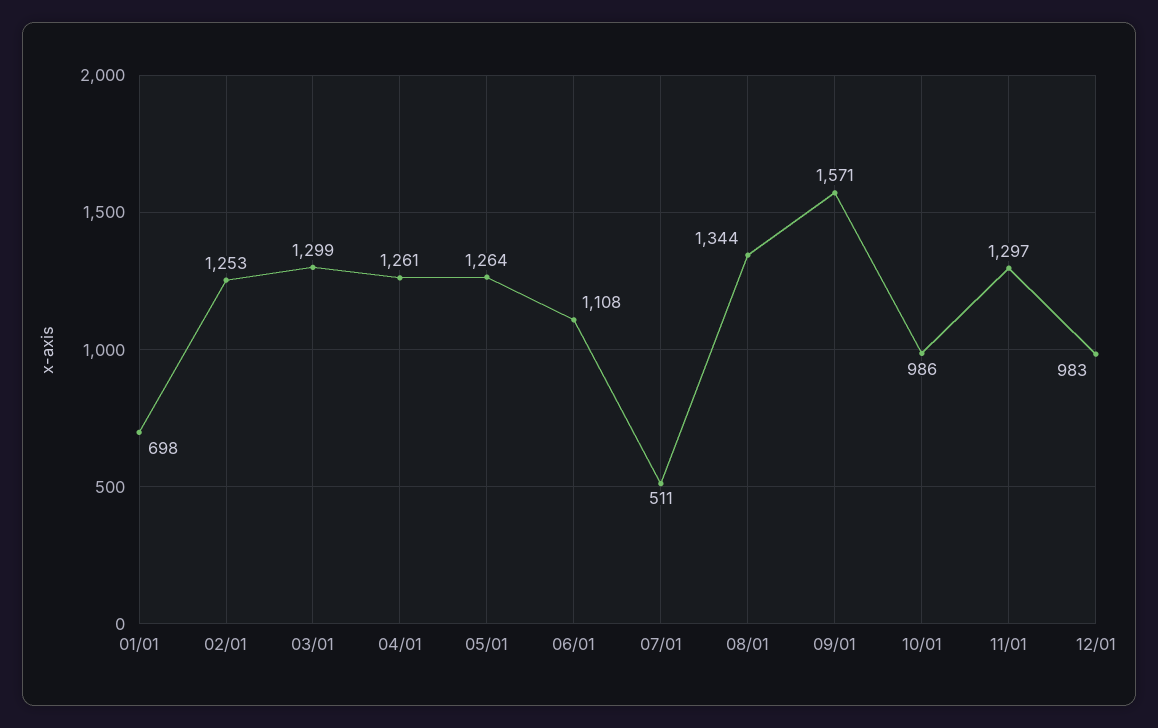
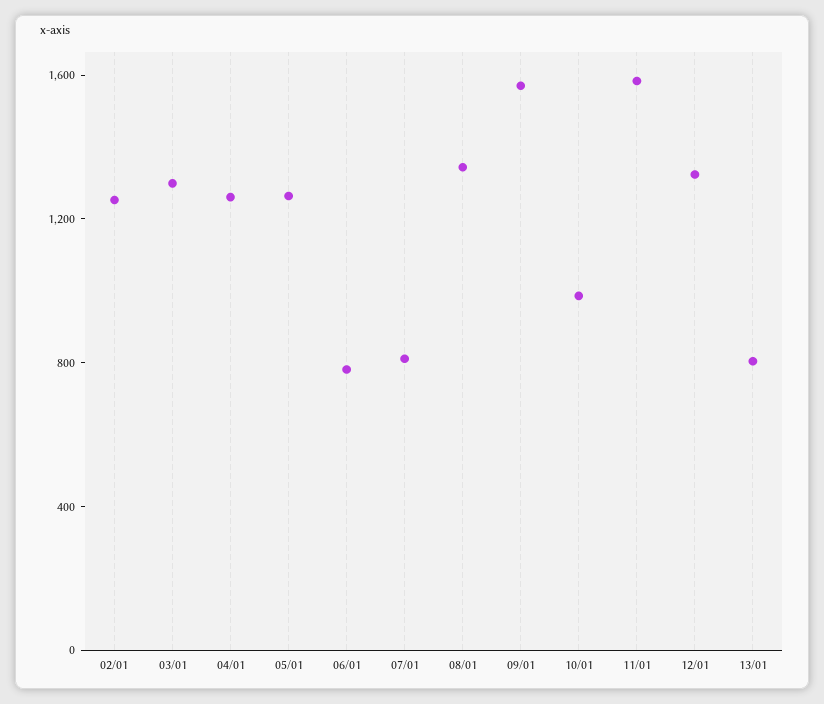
01/01: 698 -> none
06/01: 1108 -> 800
07/01: 511 -> 800
11/01: 1297 -> 1600
12/01: 983 -> 1300
13/01: none -> 800

